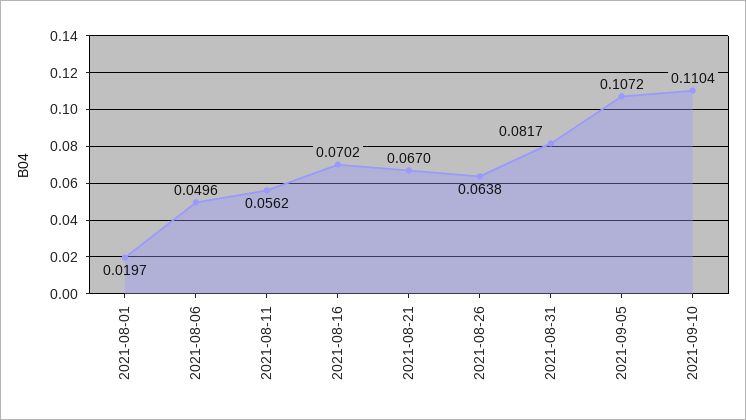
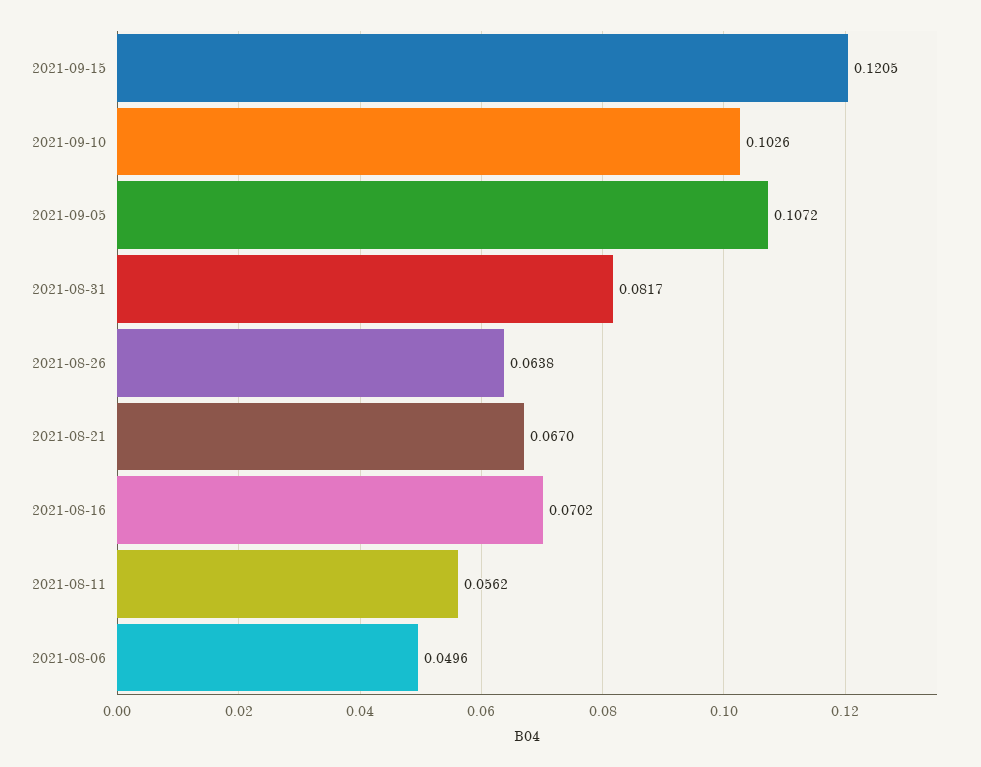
2021-08-01: 0.0197 -> none
2021-09-10: 0.1104 -> 0.1026
2021-09-15: none -> 0.1205

